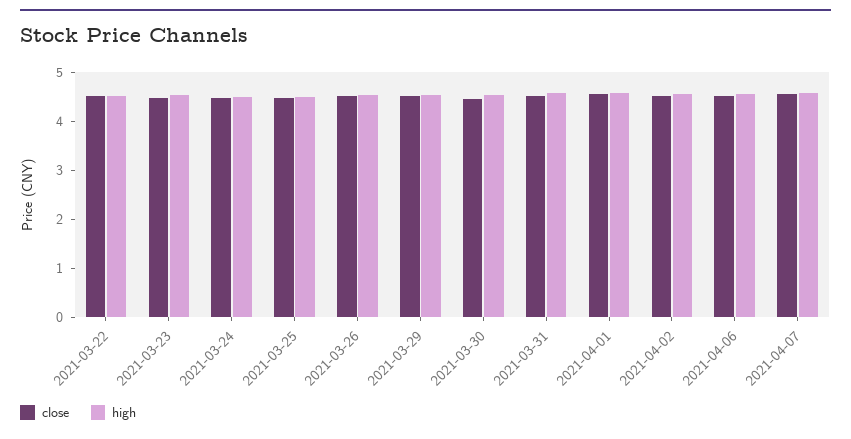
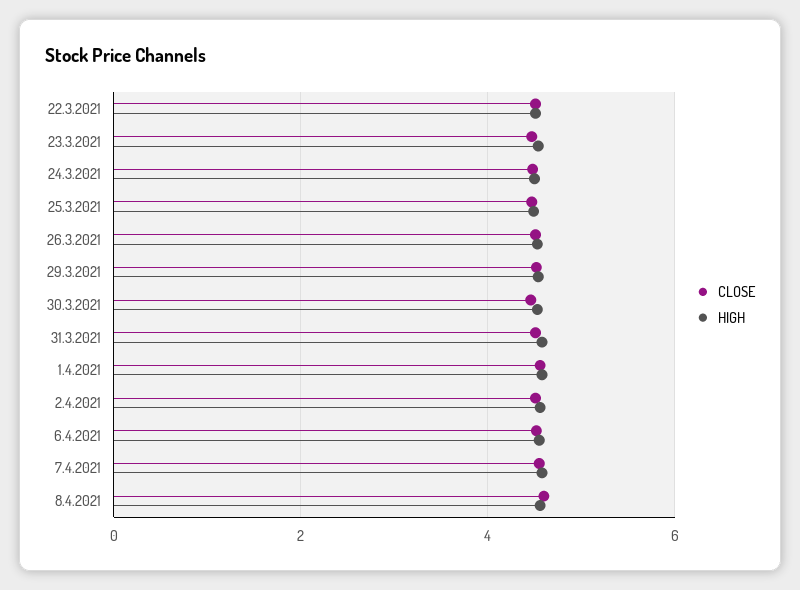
close, 8.4.2021: none -> 4.6
high, 8.4.2021: none -> 4.6

